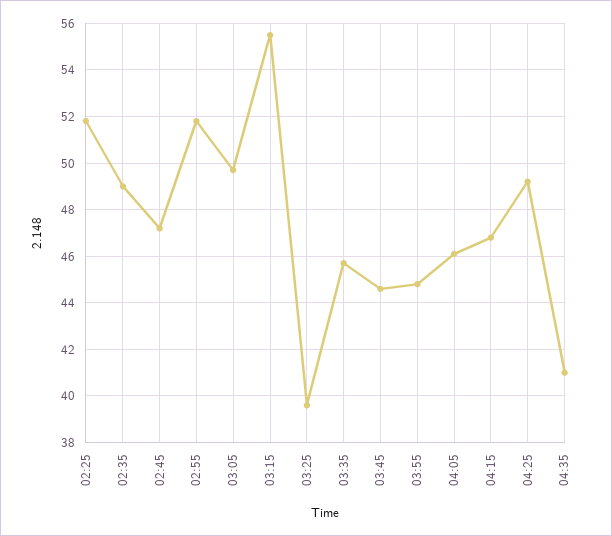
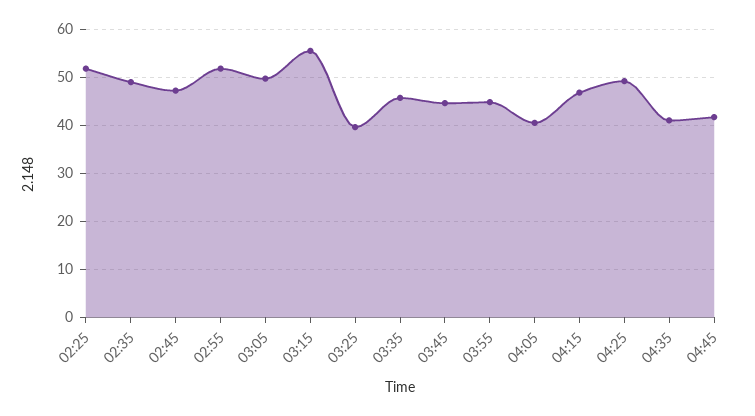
04:05: 46 -> 40
04:45: none -> 42

